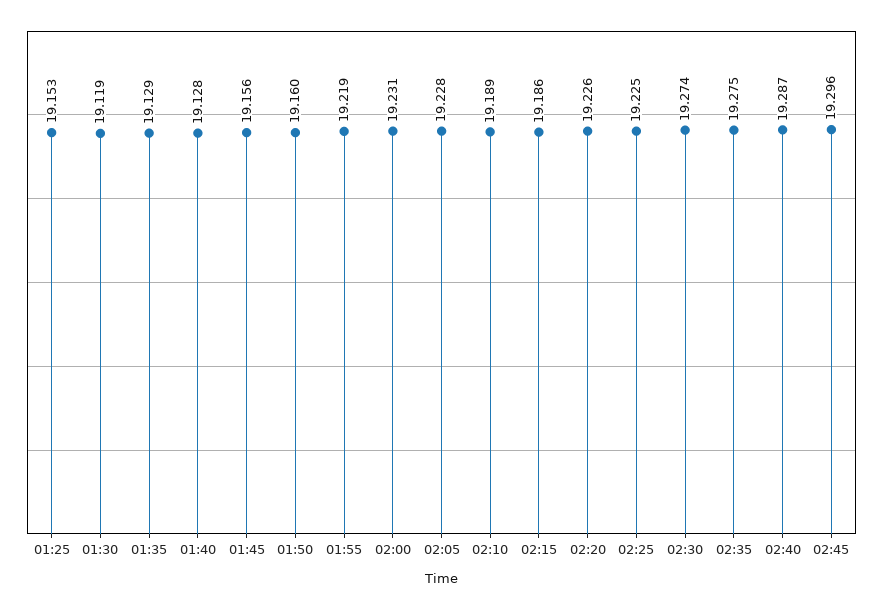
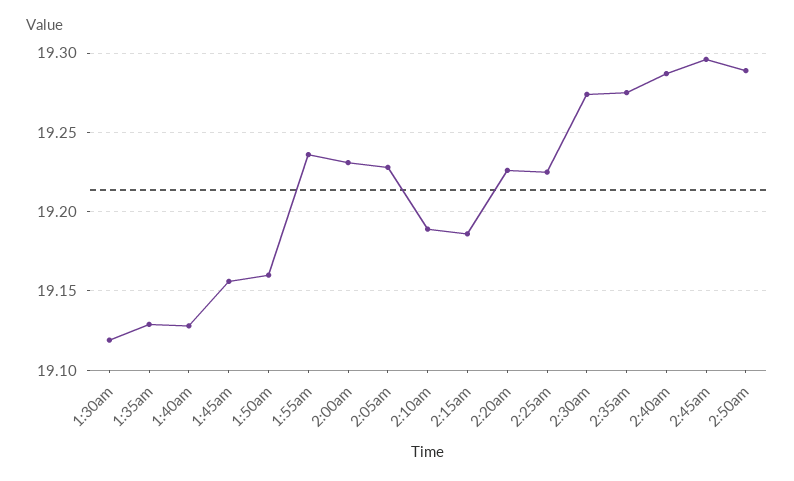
01:25: 19.153 -> none
01:55: 19.219 -> 19.235
2:50am: none -> 19.29

